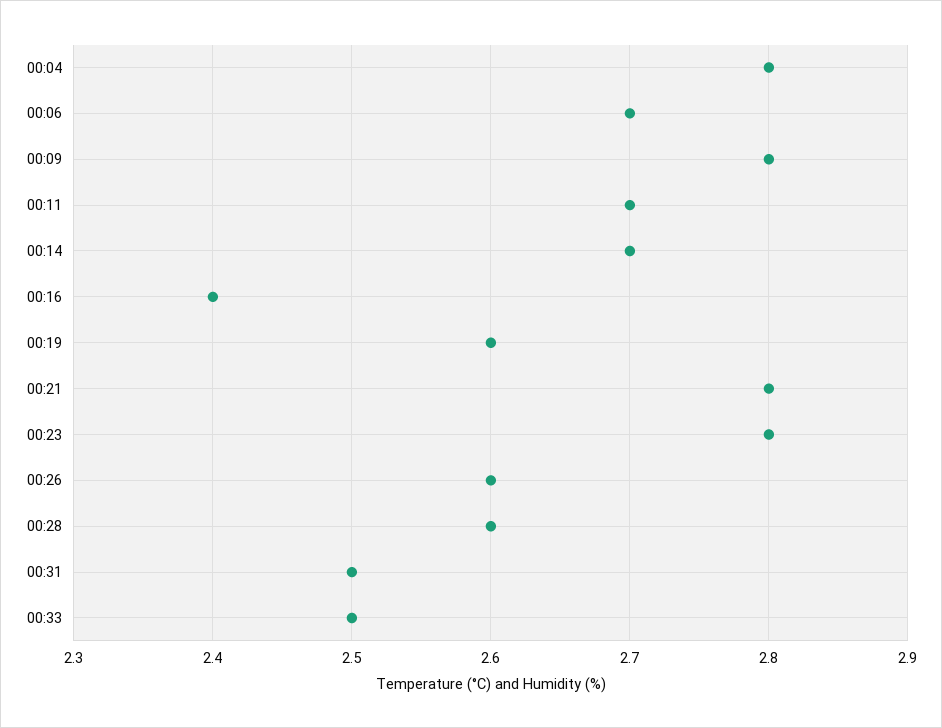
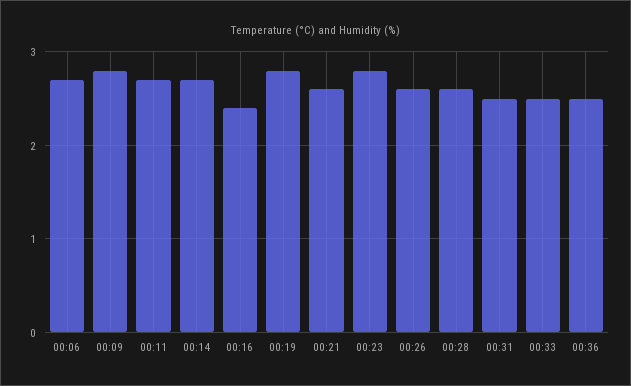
00:04: 2.8 -> none
00:19: 2.6 -> 2.8
00:21: 2.8 -> 2.6
00:36: none -> 2.5

